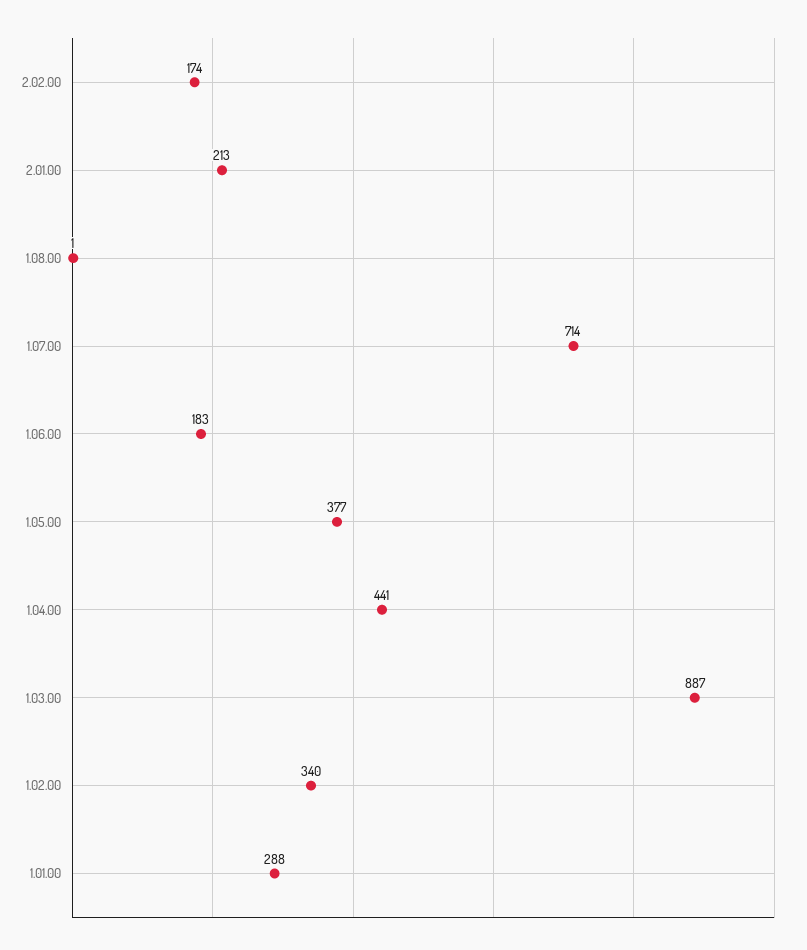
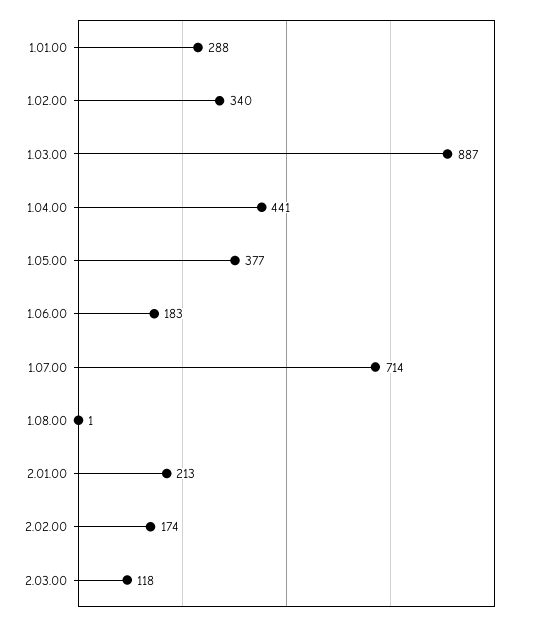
2.03.00: none -> 118

